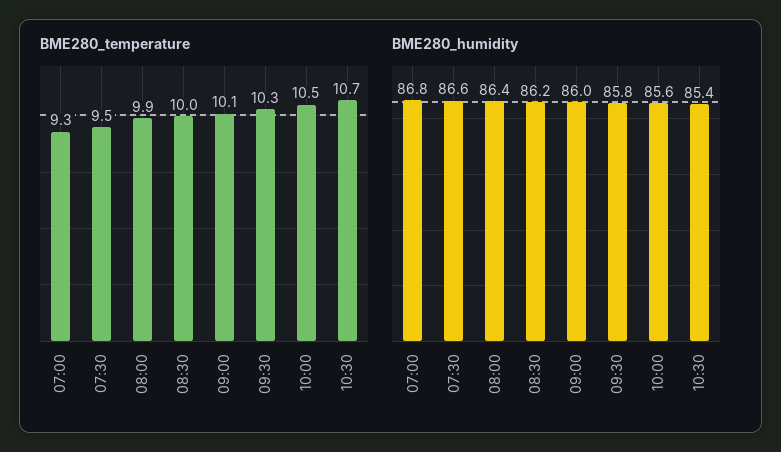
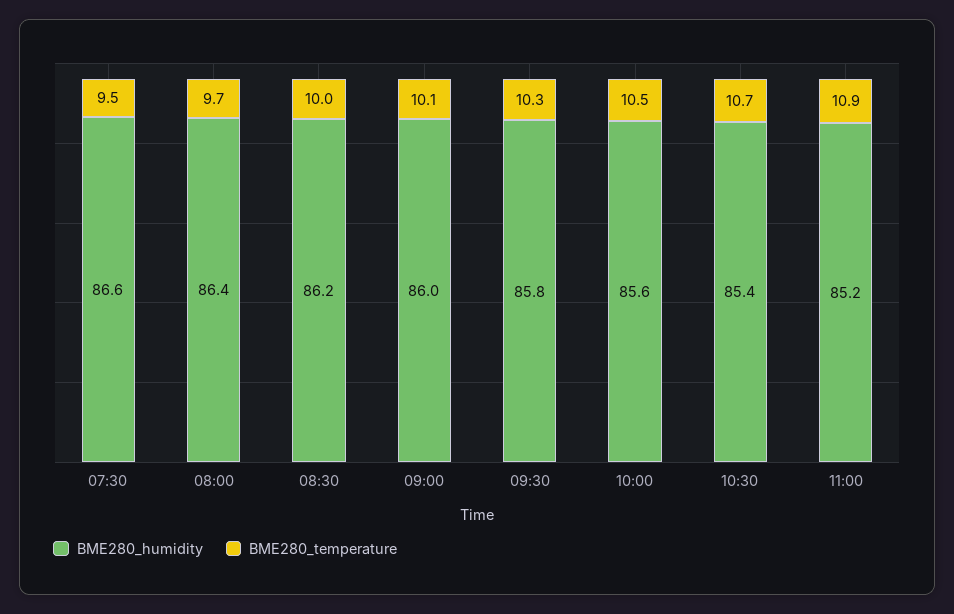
BME280_temperature, 07:00: 9.3 -> none
BME280_temperature, 08:00: 9.9 -> 9.7
BME280_humidity, 07:00: 86.8 -> none
BME280_humidity, 11:00: none -> 85.2
BME280_temperature, 11:00: none -> 10.9

